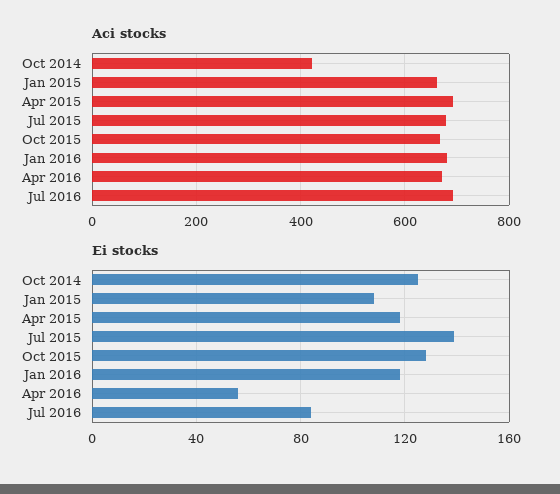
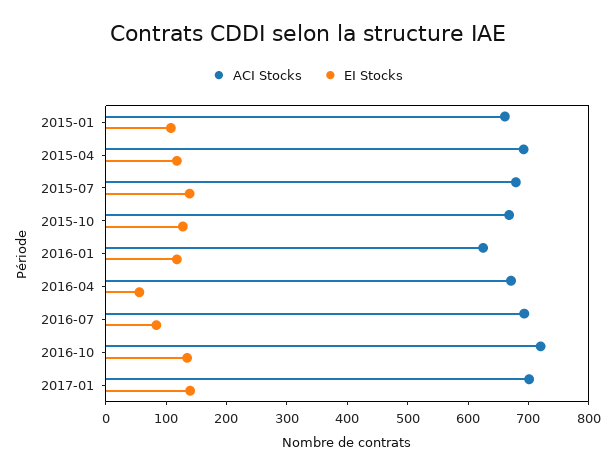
Aci stocks, Oct 2014: 420 -> none
Aci stocks, Jan 2016: 680 -> 620
Ei stocks, Oct 2014: 125 -> none
Aci stocks, 2016-10: none -> 720
Ei stocks, 2016-10: none -> 140
Aci stocks, 2017-01: none -> 700
Ei stocks, 2017-01: none -> 140

